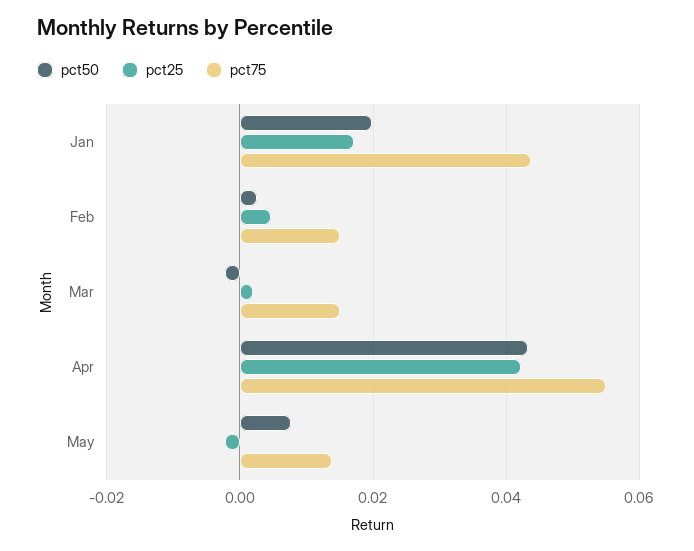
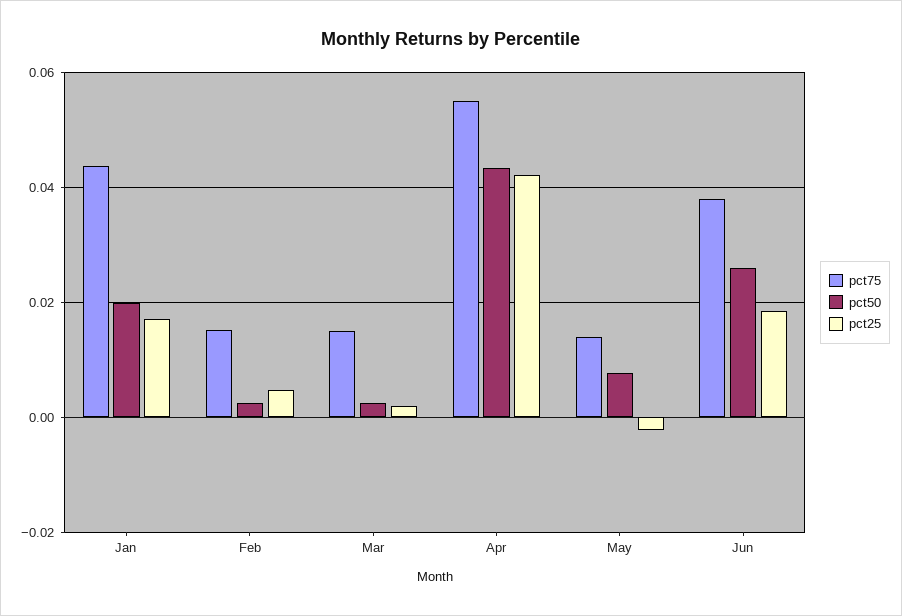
pct50, Mar: -0.002 -> 0.002
pct75, Jun: none -> 0.038
pct50, Jun: none -> 0.026
pct25, Jun: none -> 0.018

